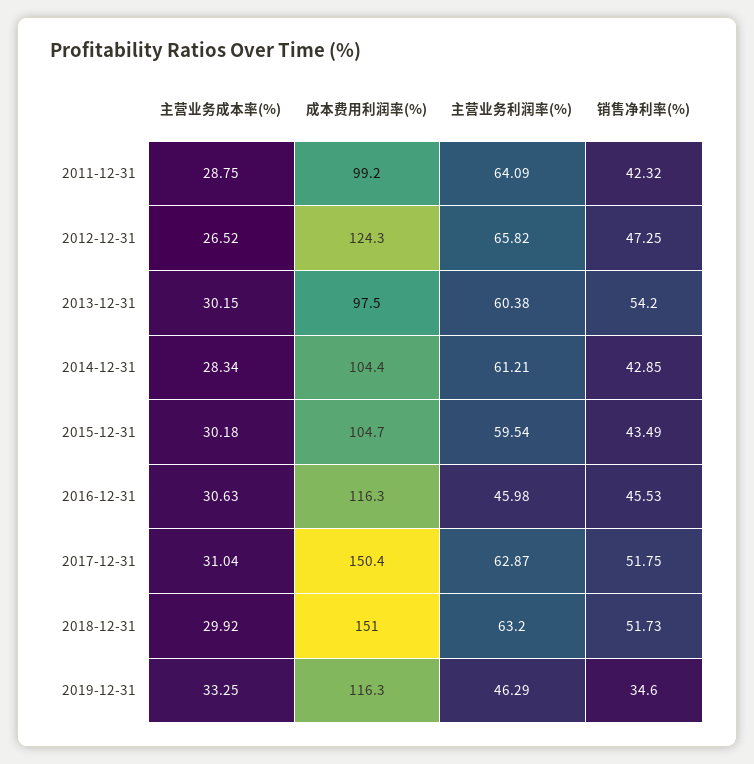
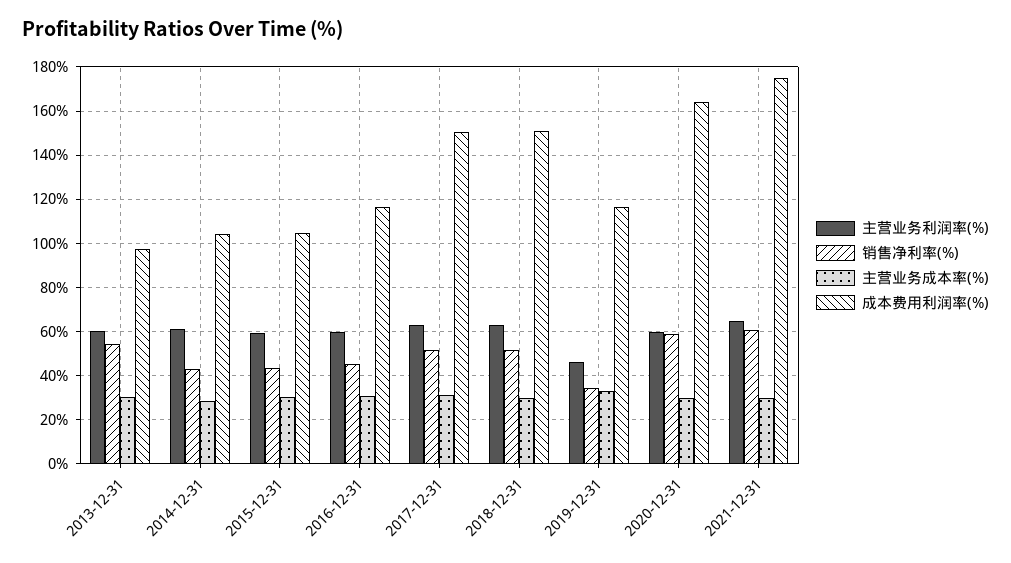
主营业务成本率(%), 2011-12-31: 28.75 -> none
成本费用利润率(%), 2011-12-31: 99.2 -> none
主营业务利润率(%), 2011-12-31: 64.09 -> none
销售净利率(%), 2011-12-31: 42.32 -> none
主营业务成本率(%), 2012-12-31: 26.52 -> none
成本费用利润率(%), 2012-12-31: 124.3 -> none
主营业务利润率(%), 2012-12-31: 65.82 -> none
销售净利率(%), 2012-12-31: 47.25 -> none
主营业务利润率(%), 2016-12-31: 45.98 -> 60
主营业务利润率(%), 2020-12-31: none -> 60
销售净利率(%), 2020-12-31: none -> 60
主营业务成本率(%), 2020-12-31: none -> 30
成本费用利润率(%), 2020-12-31: none -> 165
主营业务利润率(%), 2021-12-31: none -> 65
销售净利率(%), 2021-12-31: none -> 60
主营业务成本率(%), 2021-12-31: none -> 30
成本费用利润率(%), 2021-12-31: none -> 175

